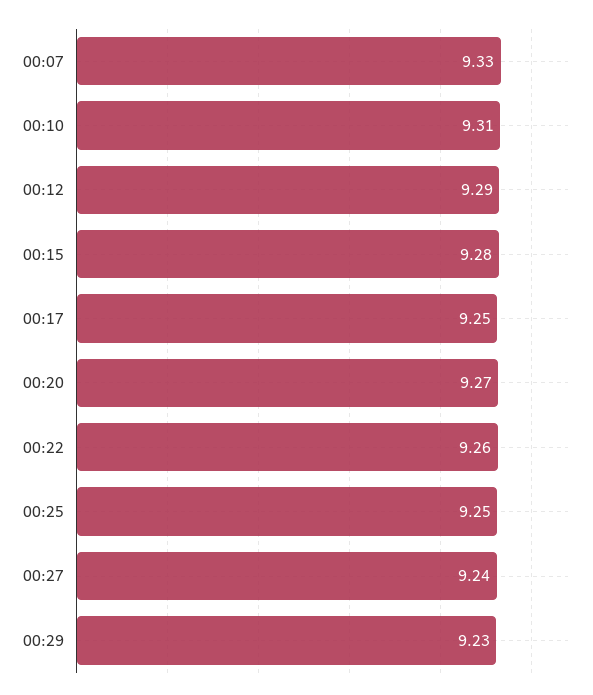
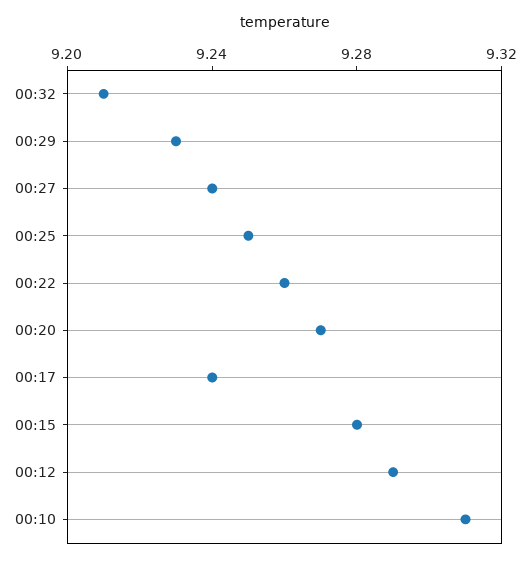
00:07: 9.33 -> none
00:17: 9.25 -> 9.24
00:32: none -> 9.21

